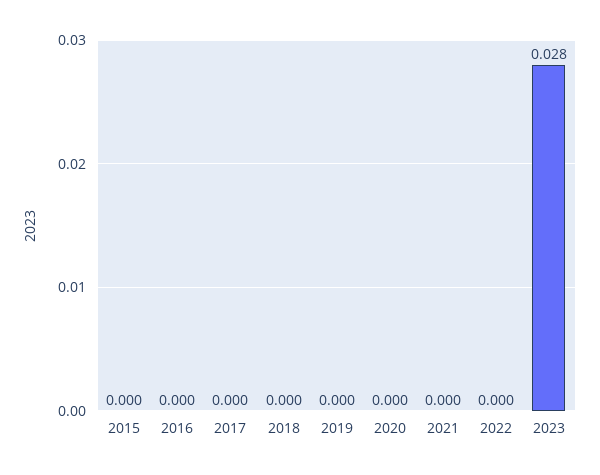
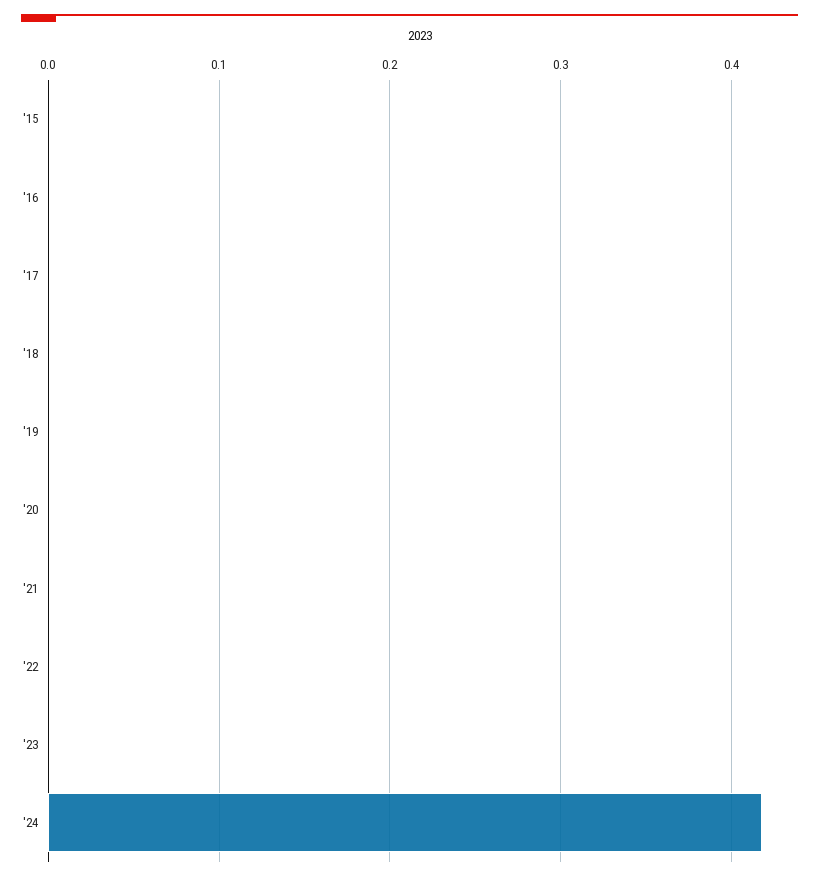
2023: 0.028 -> 0
'24: none -> 0.42

